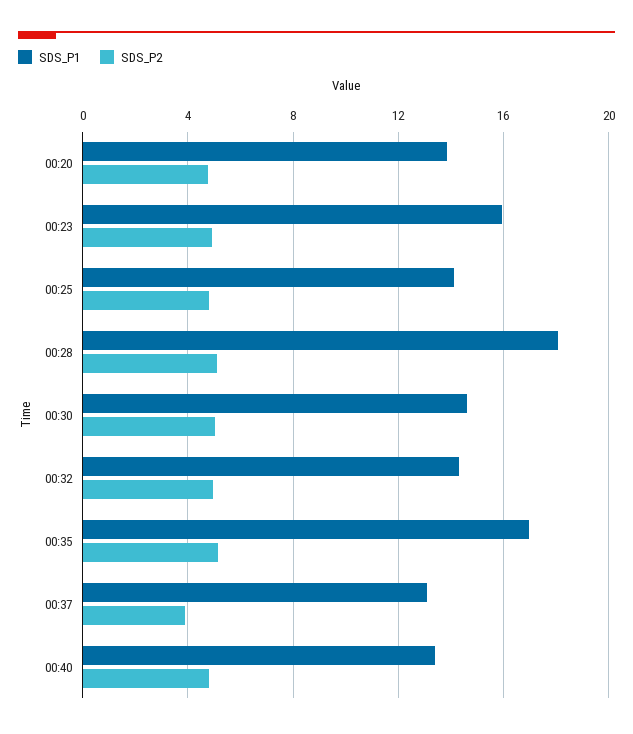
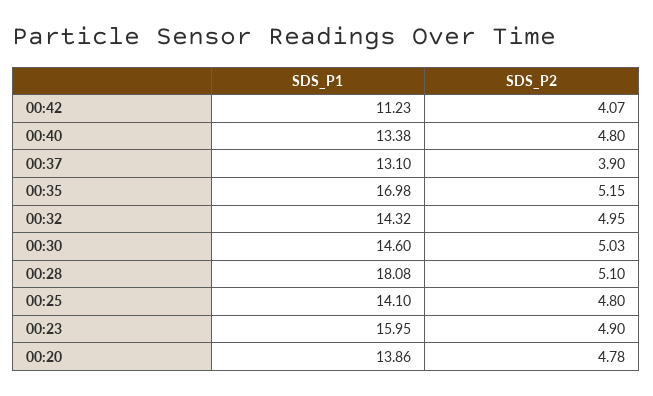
SDS_P1, 00:42: none -> 11.23
SDS_P2, 00:42: none -> 4.07

